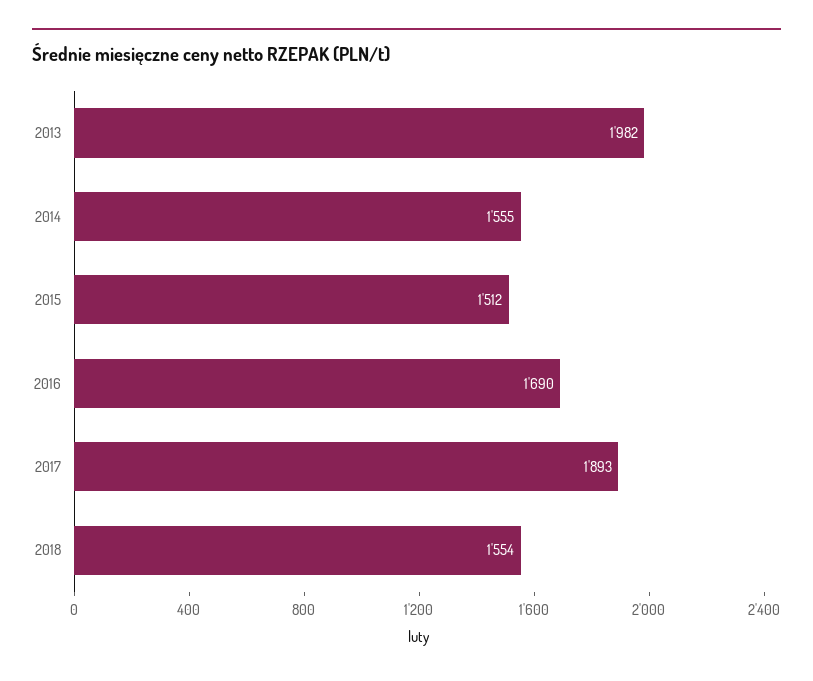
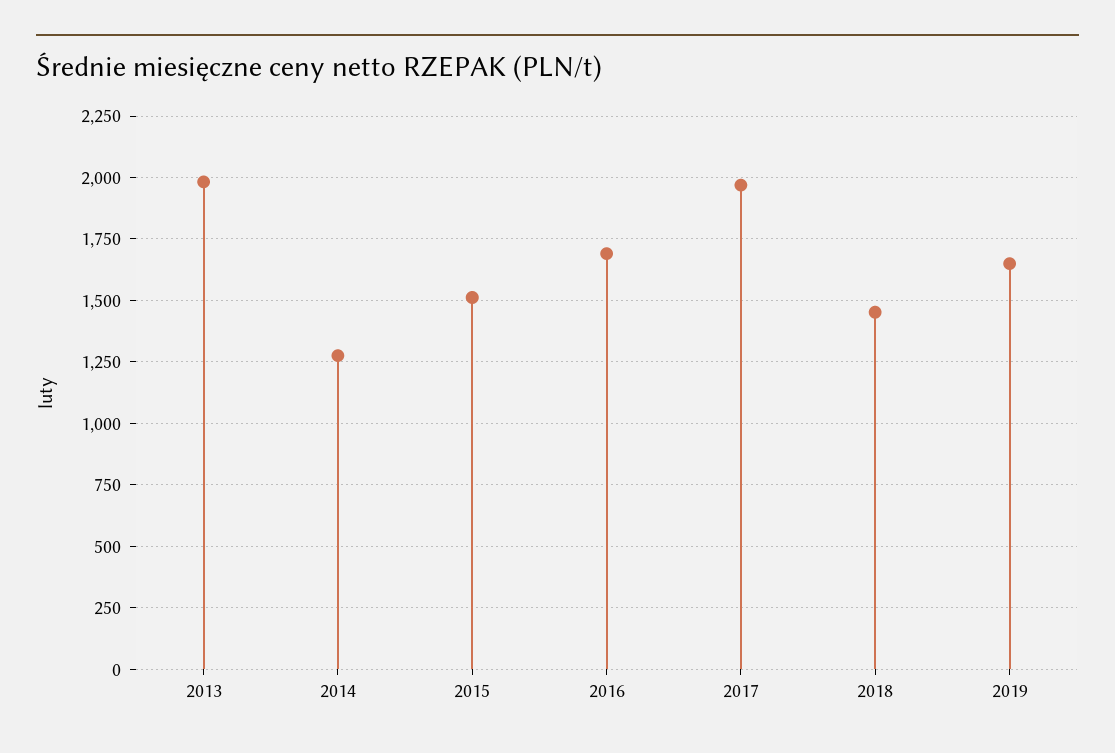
2014: 1555 -> 1275
2017: 1893 -> 1975
2018: 1554 -> 1450
2019: none -> 1650

